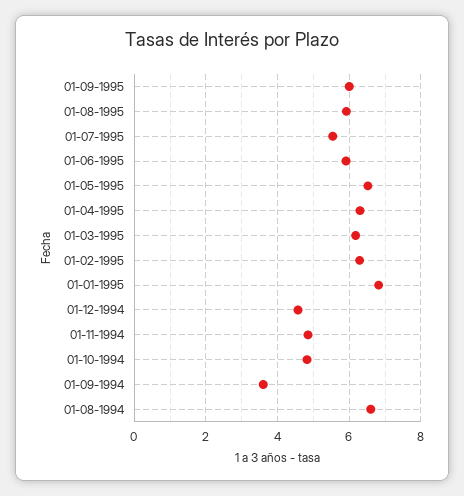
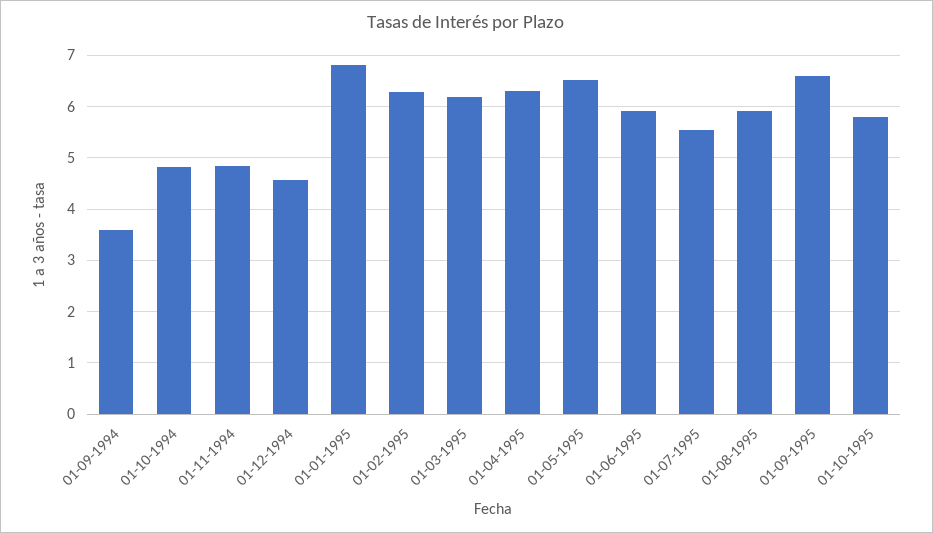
01-09-1995: 6 -> 6.6
01-08-1994: 6.6 -> none
01-10-1995: none -> 5.8

